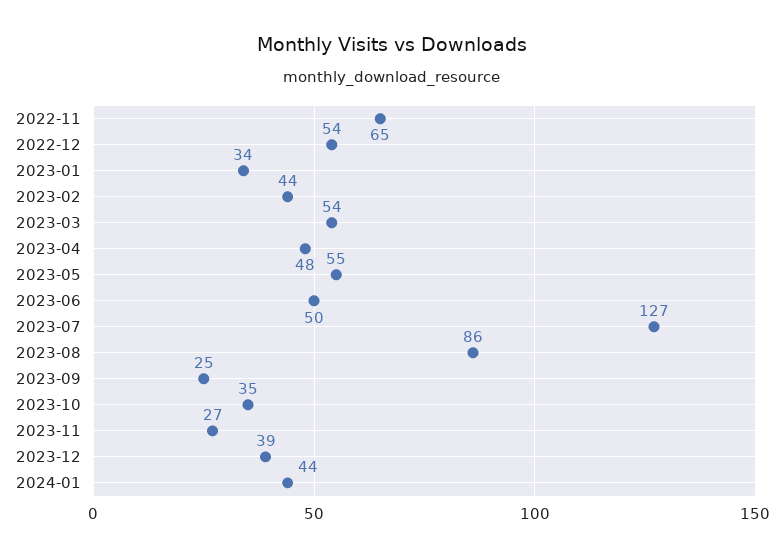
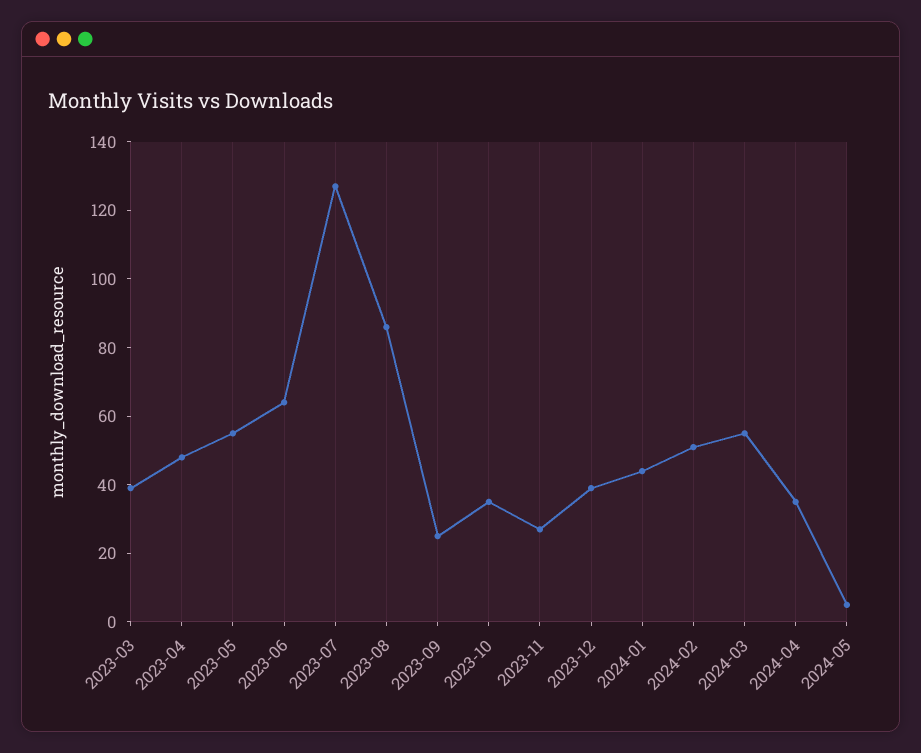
2022-11: 65 -> none
2022-12: 54 -> none
2023-01: 34 -> none
2023-02: 44 -> none
2023-03: 54 -> 40
2023-06: 50 -> 65
2024-02: none -> 50
2024-03: none -> 55
2024-04: none -> 35
2024-05: none -> 5

